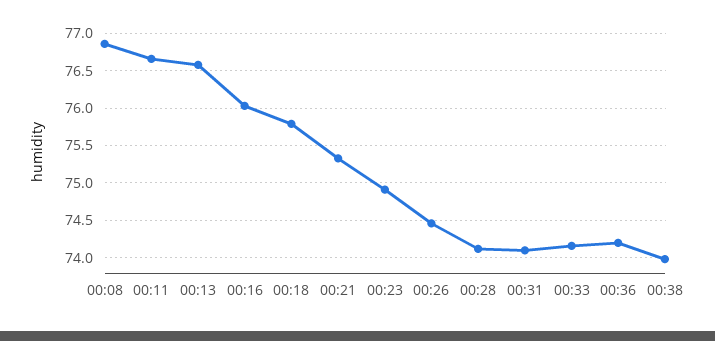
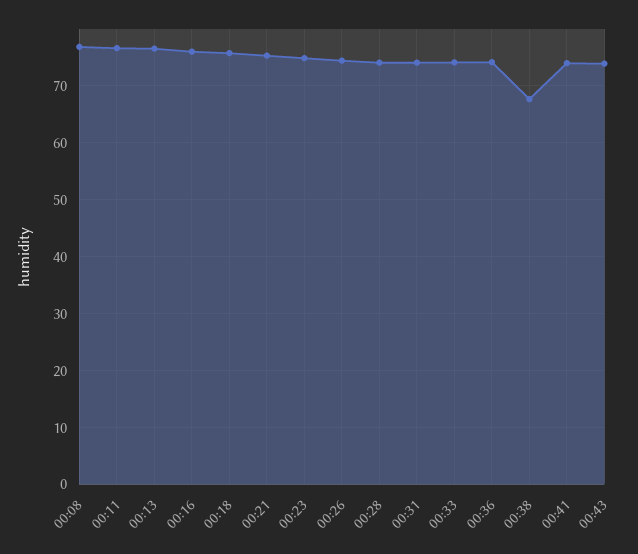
00:38: 74 -> 68
00:41: none -> 74
00:43: none -> 74

